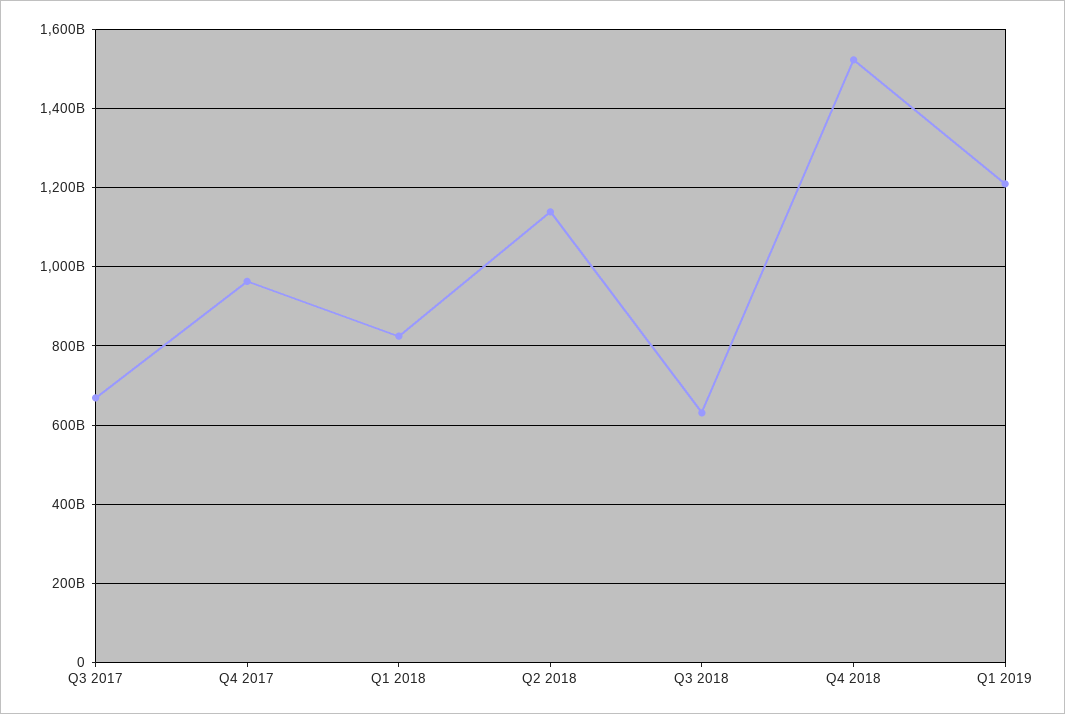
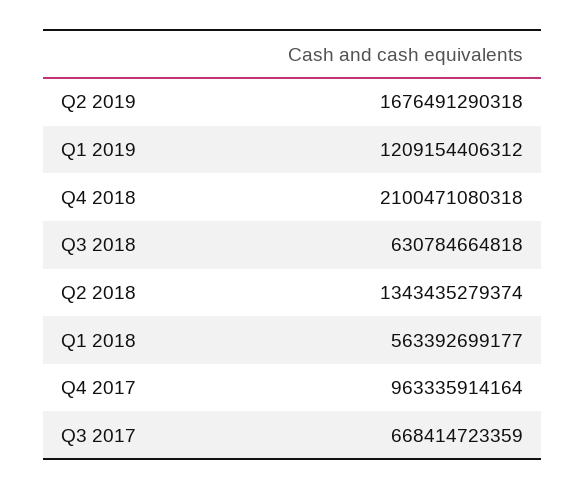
Q1 2018: 820000000000 -> 563392699177
Q2 2018: 1140000000000 -> 1343435279374
Q4 2018: 1520000000000 -> 2100471080318
Q2 2019: none -> 1676491290318

